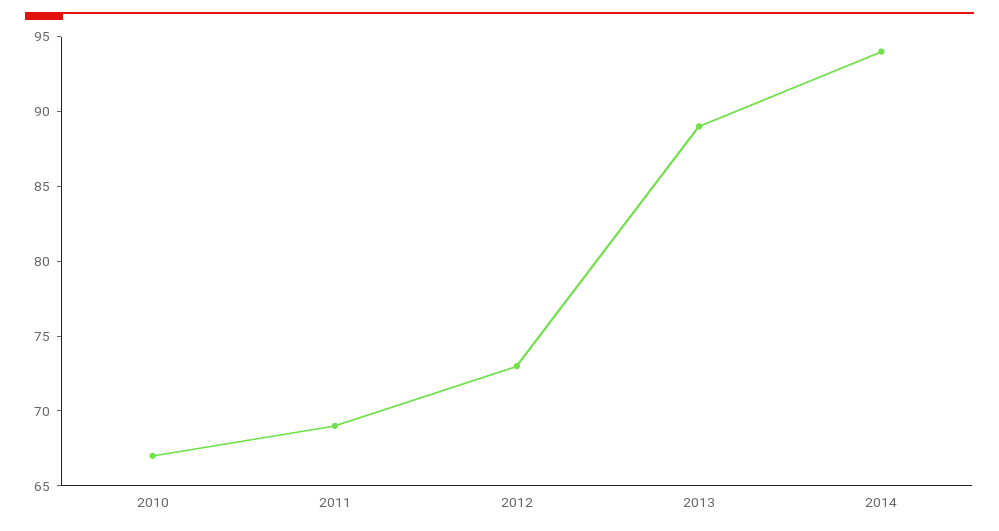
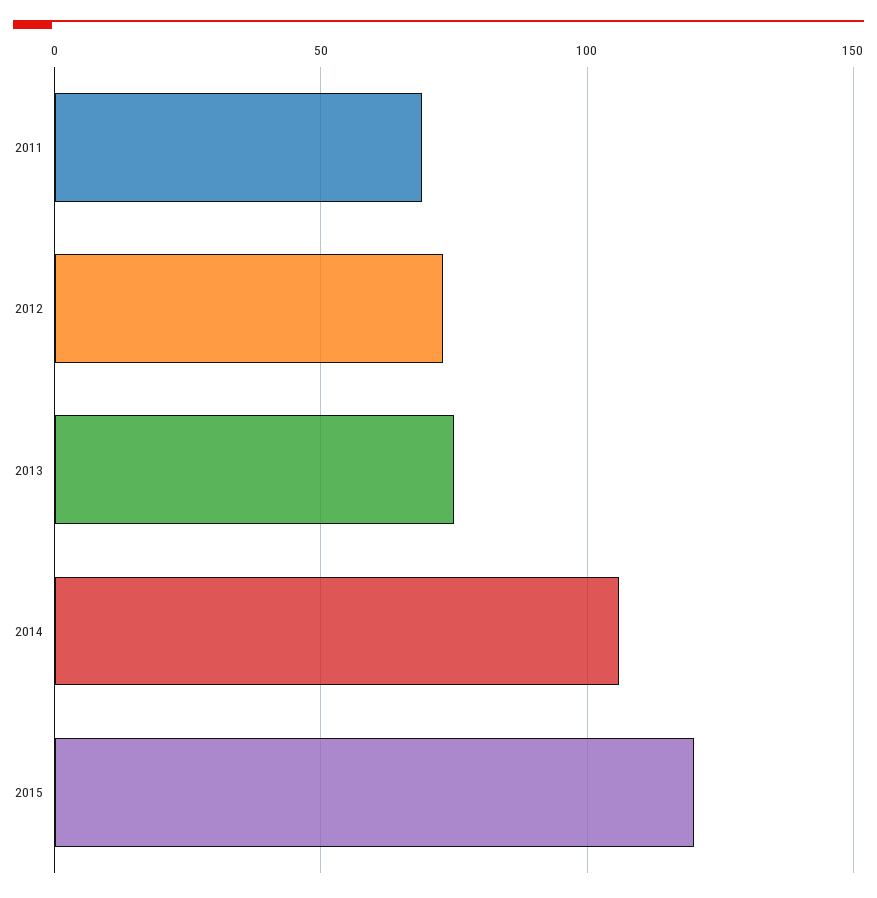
2010: 67 -> none
2013: 89 -> 75
2014: 94 -> 105
2015: none -> 120

